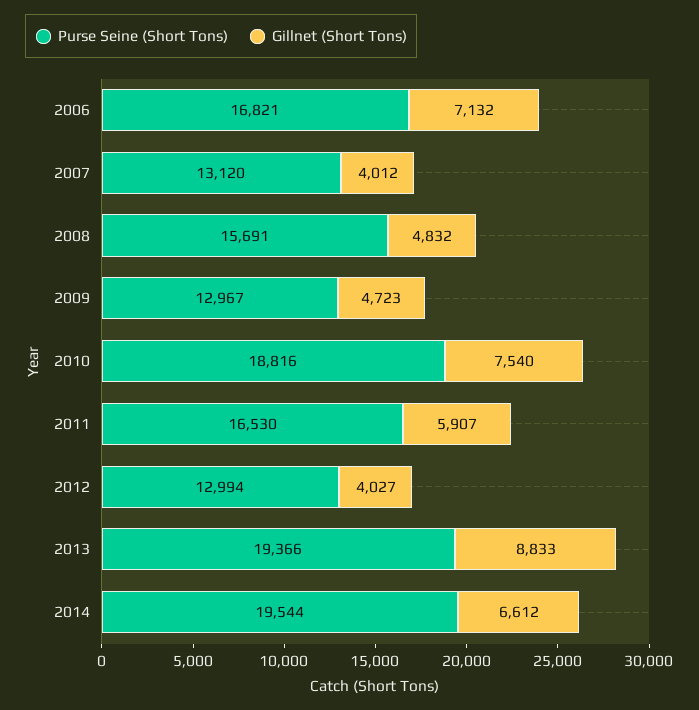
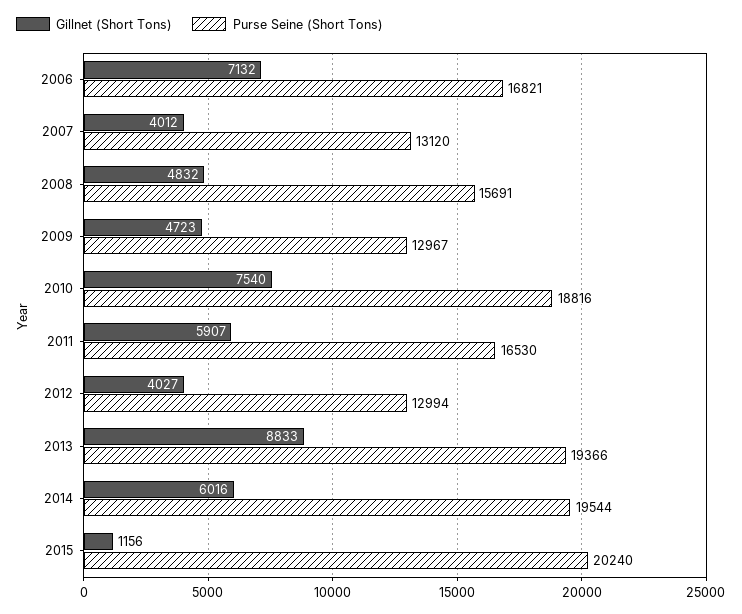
Gillnet (Short Tons), 2014: 6612 -> 6016
Gillnet (Short Tons), 2015: none -> 1156
Purse Seine (Short Tons), 2015: none -> 20240

